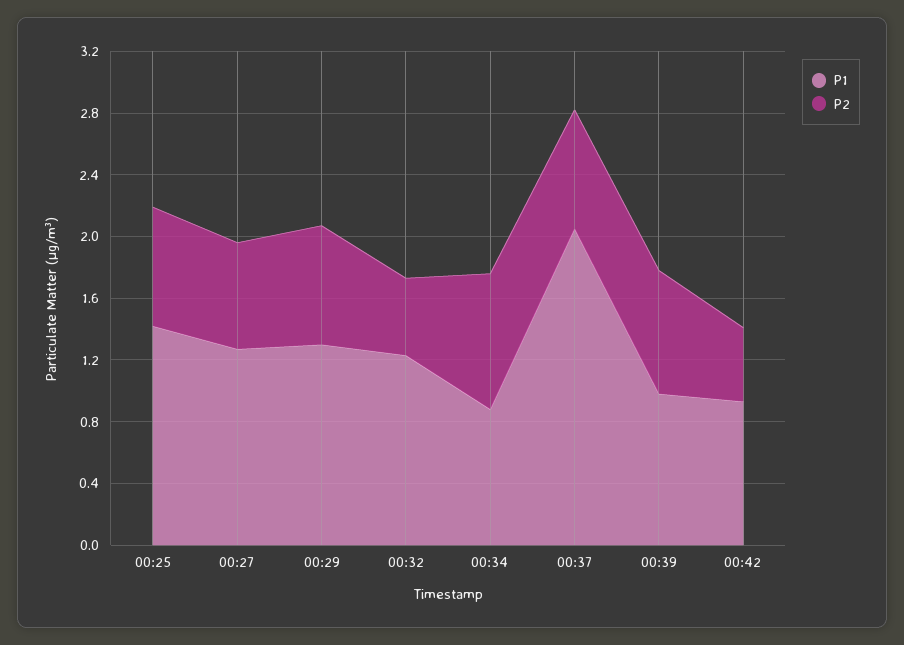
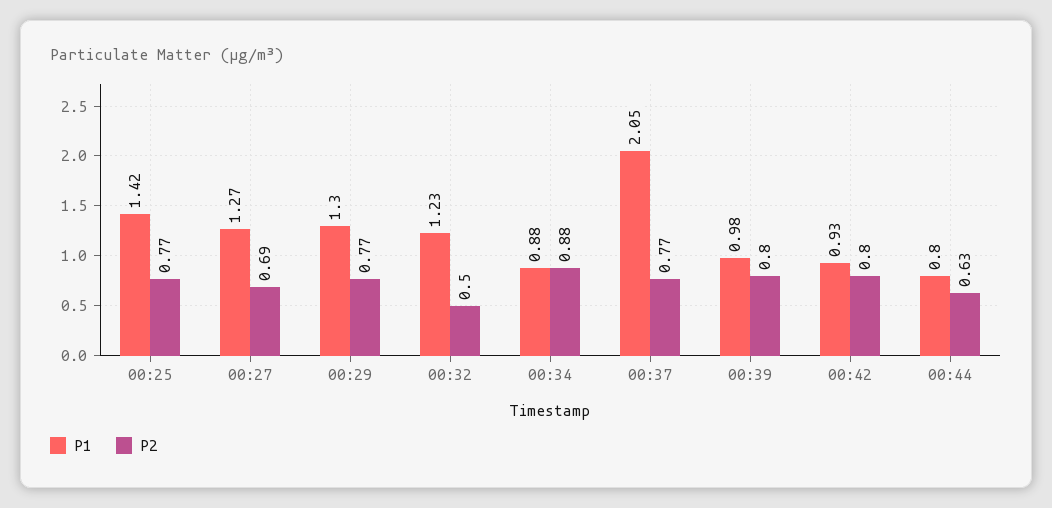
P2, 00:42: 0.5 -> 0.8
P1, 00:44: none -> 0.8
P2, 00:44: none -> 0.63

